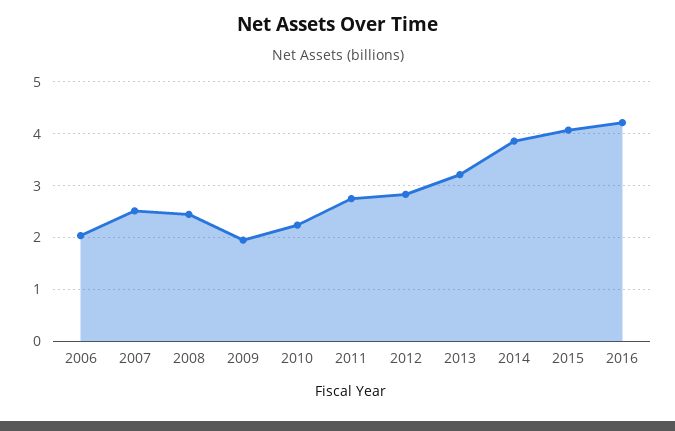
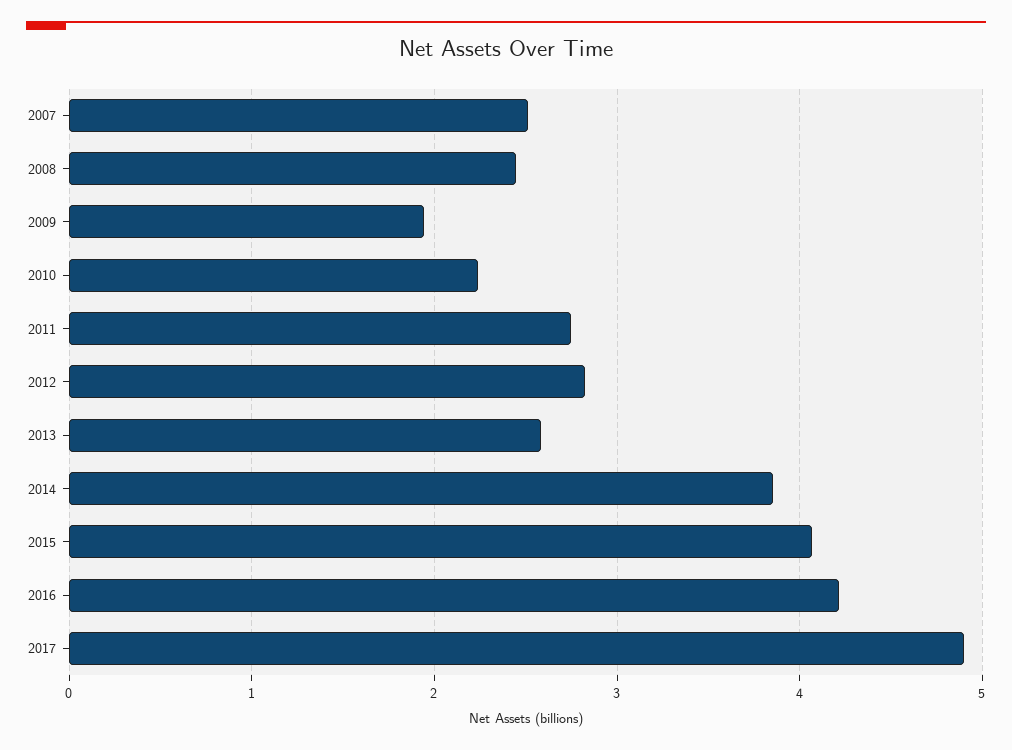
2006: 2 -> none
2013: 3.2 -> 2.6
2017: none -> 4.9

